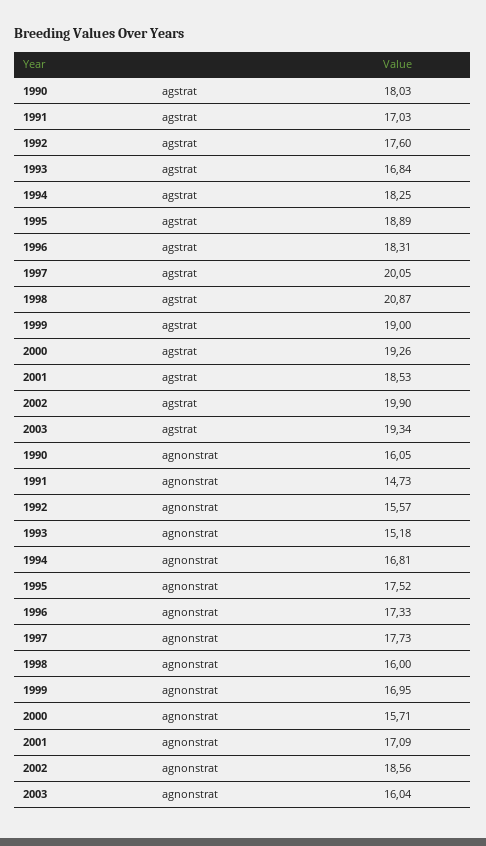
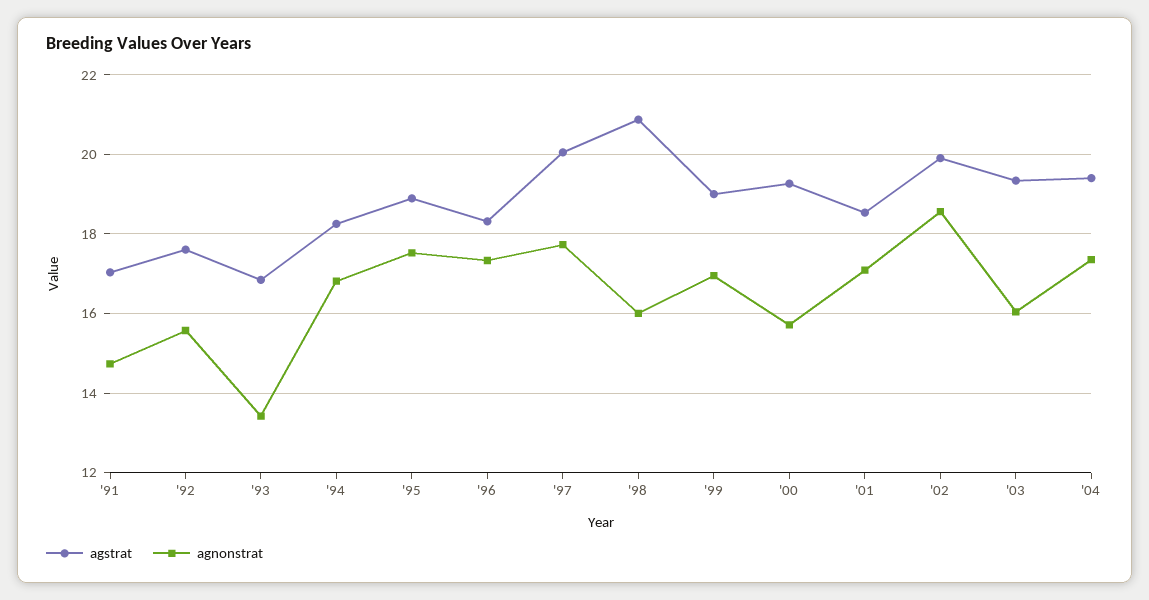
agstrat, 1990: 18.03 -> none
agnonstrat, 1990: 16.05 -> none
agnonstrat, 1993: 15.18 -> 13.4
agstrat, '04: none -> 19.4
agnonstrat, '04: none -> 17.4

